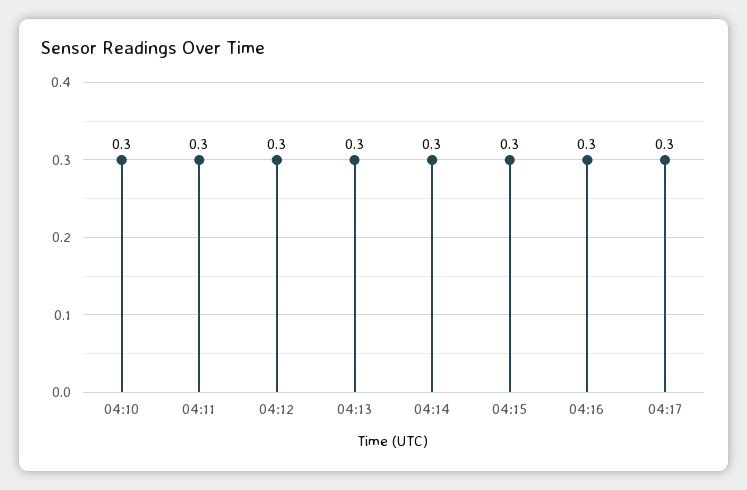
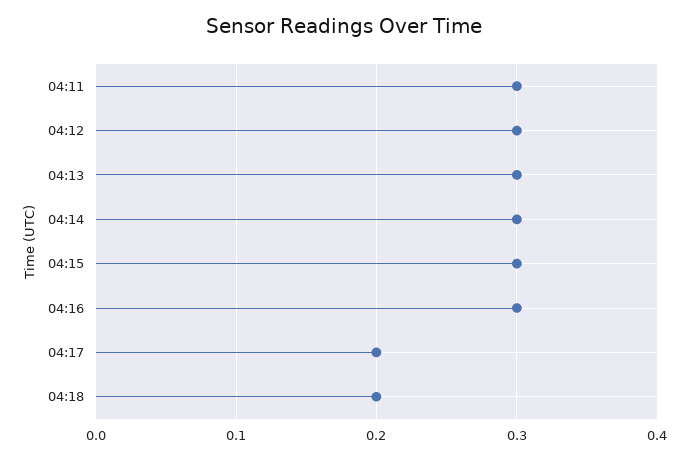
04:10: 0.3 -> none
04:17: 0.3 -> 0.2
04:18: none -> 0.2

